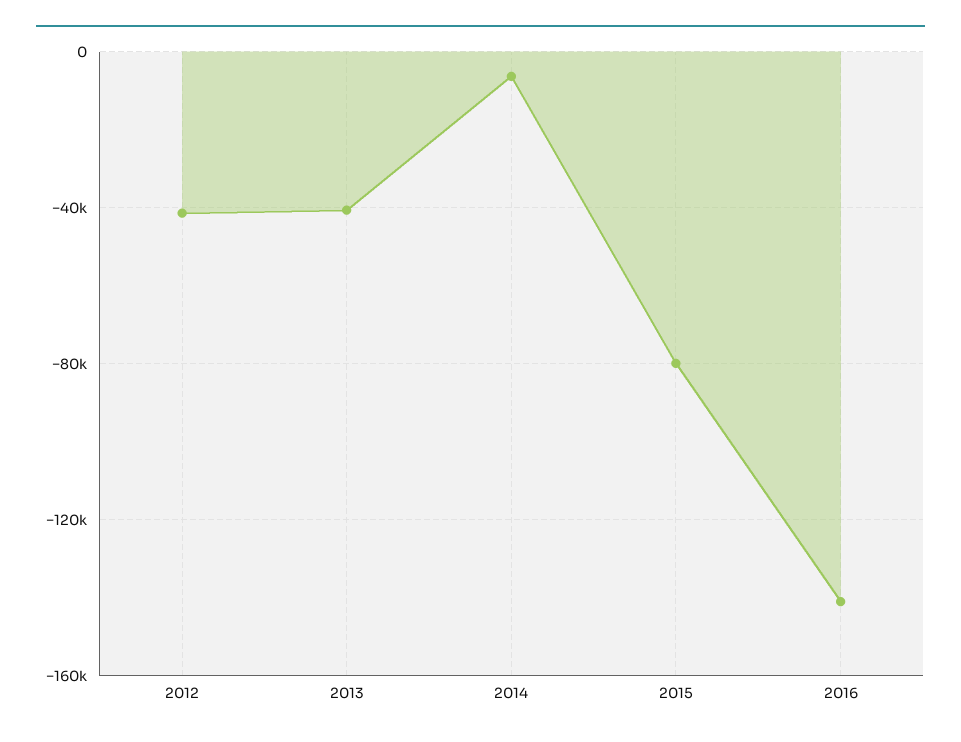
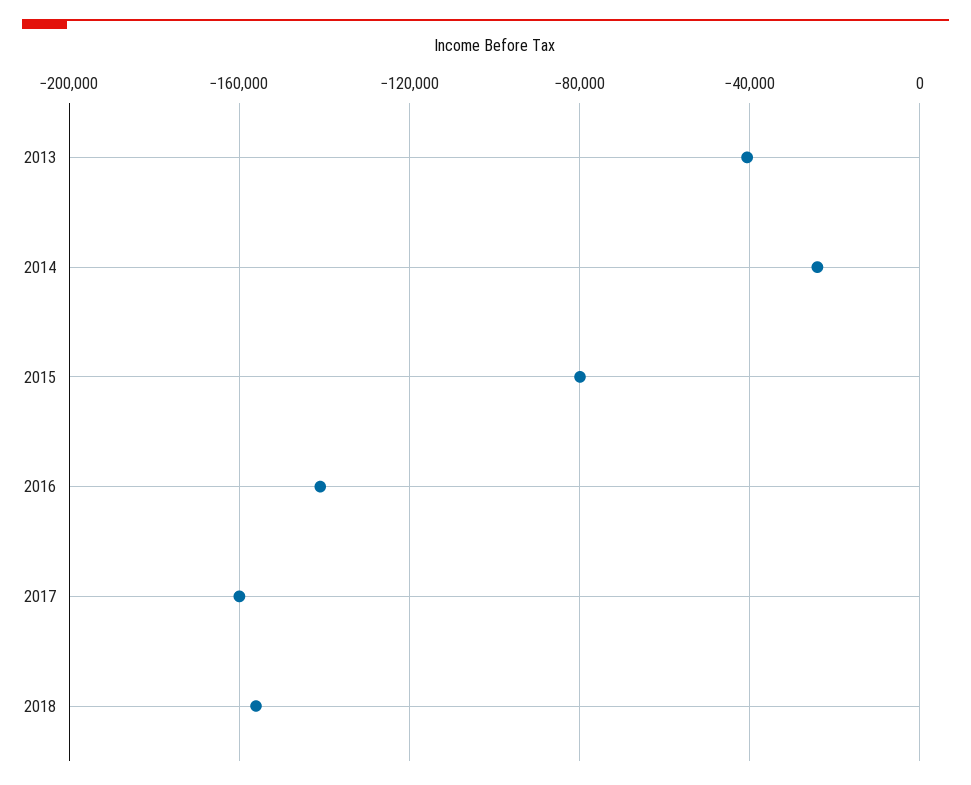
2012: -40000 -> none
2014: -5000 -> -25000
2017: none -> -160000
2018: none -> -155000

